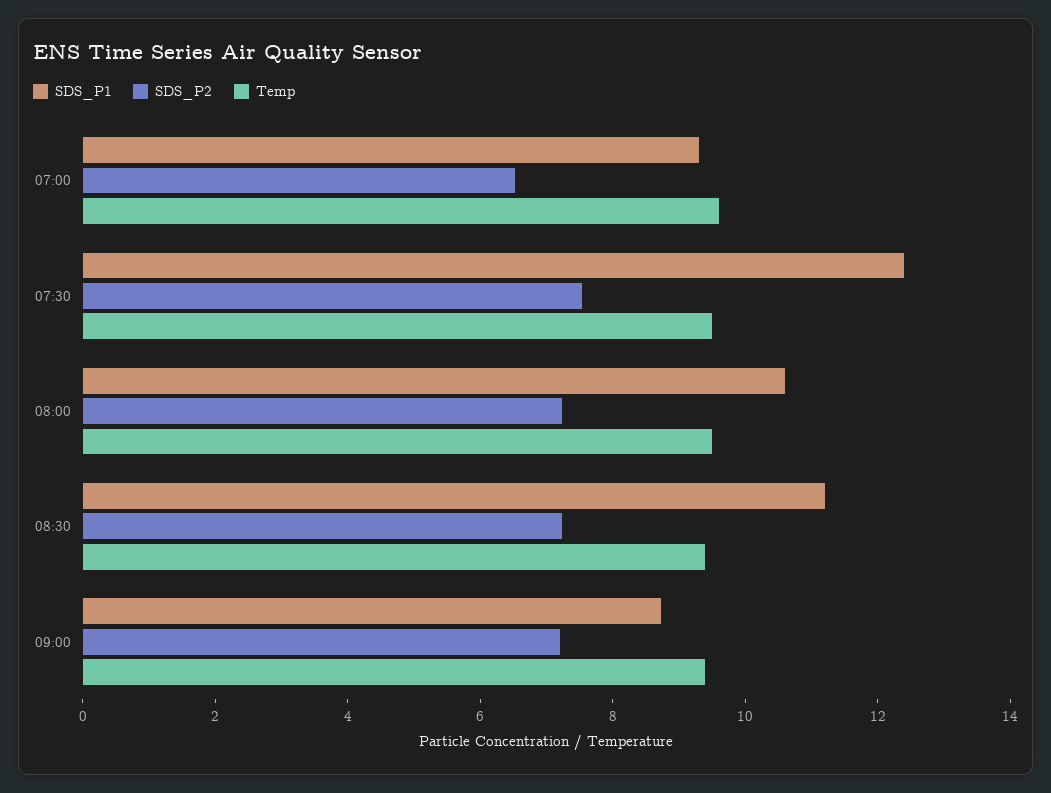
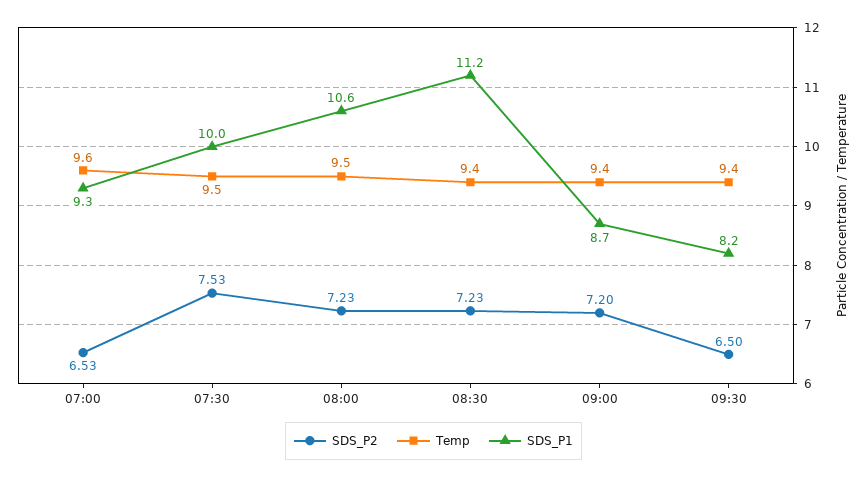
SDS_P1, 07:30: 12.5 -> 10
SDS_P2, 09:30: none -> 6.5
Temp, 09:30: none -> 9.4
SDS_P1, 09:30: none -> 8.2

